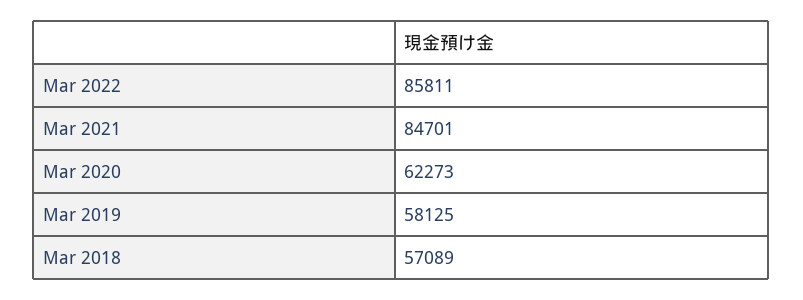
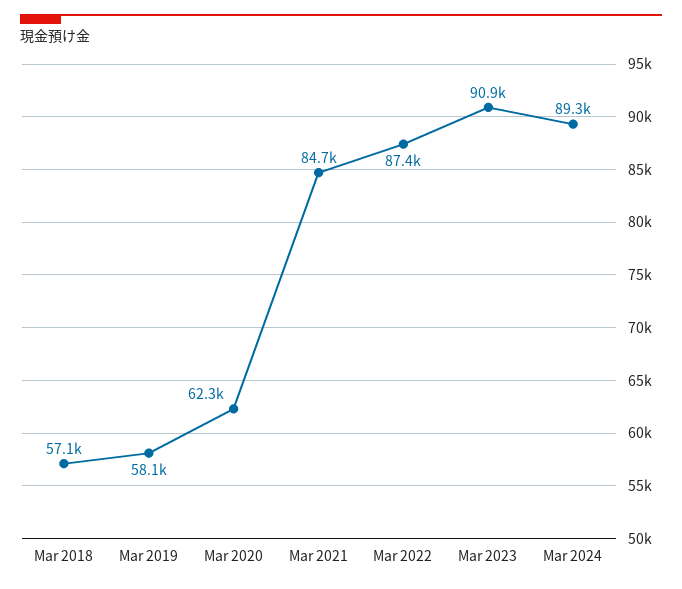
Mar 2022: 85811 -> 87400
Mar 2023: none -> 90900
Mar 2024: none -> 89300

